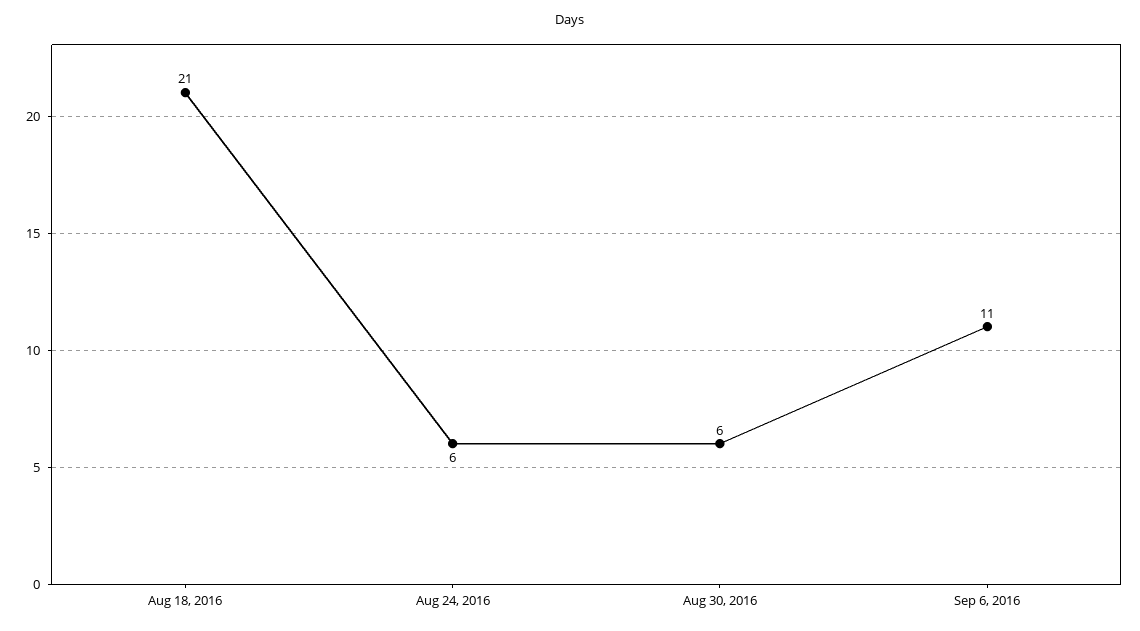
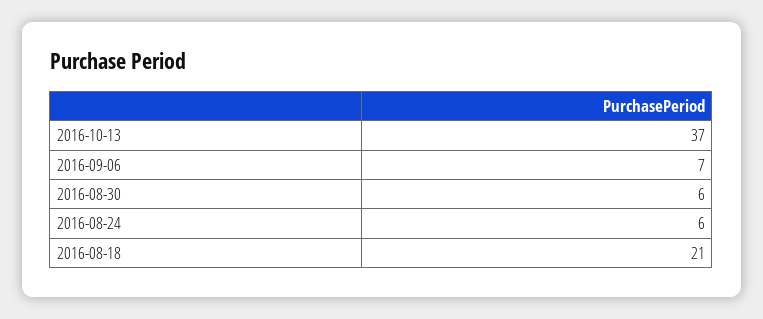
Sep 6, 2016: 11 -> 7
2016-10-13: none -> 37

